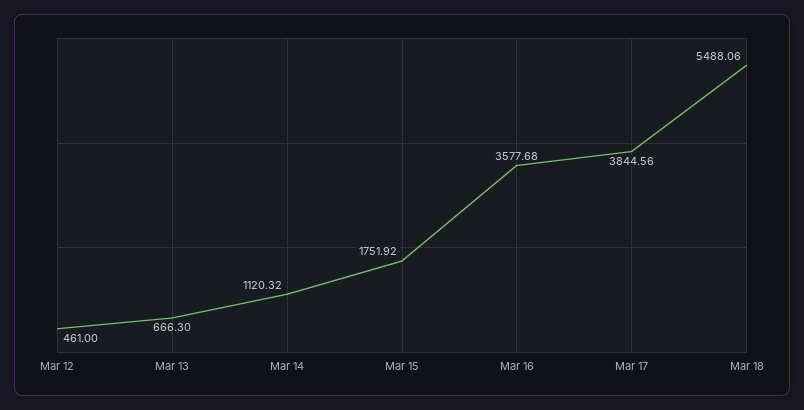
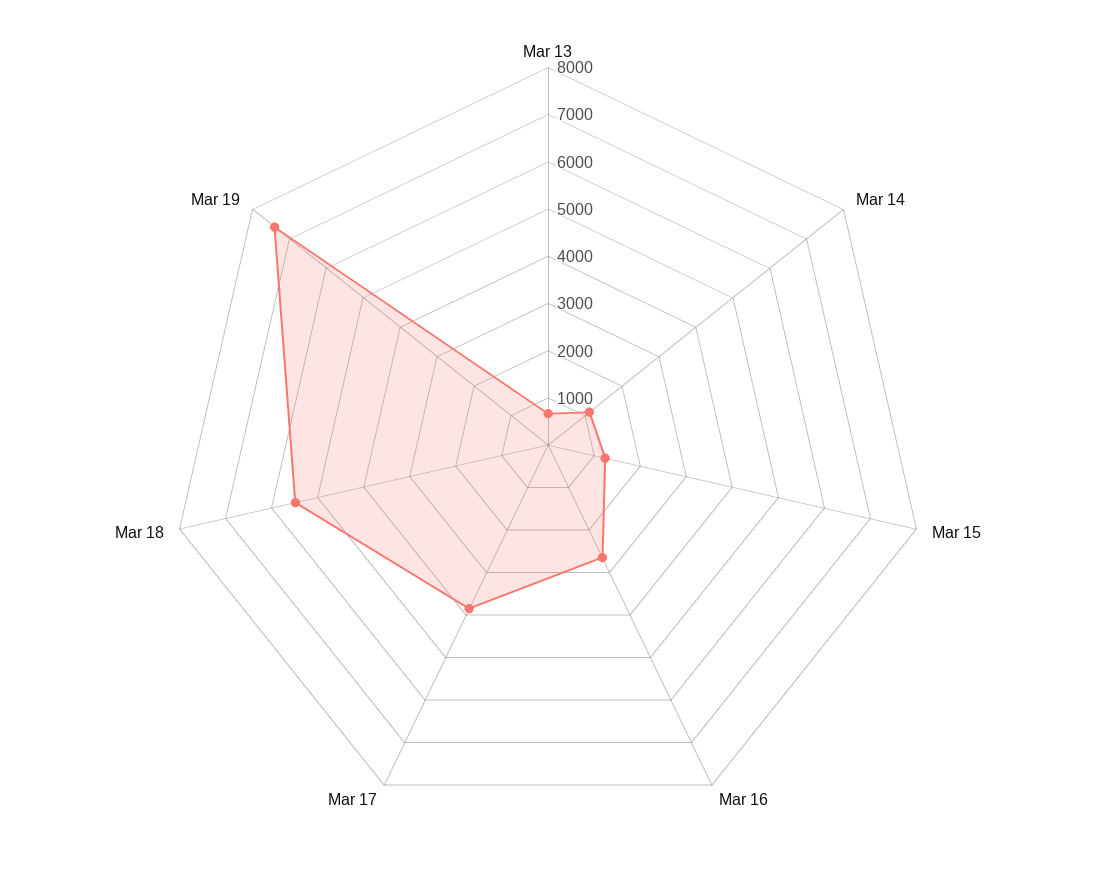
Mar 12: 461 -> none
Mar 15: 1751.92 -> 1200
Mar 16: 3577.68 -> 2600
Mar 19: none -> 7400

